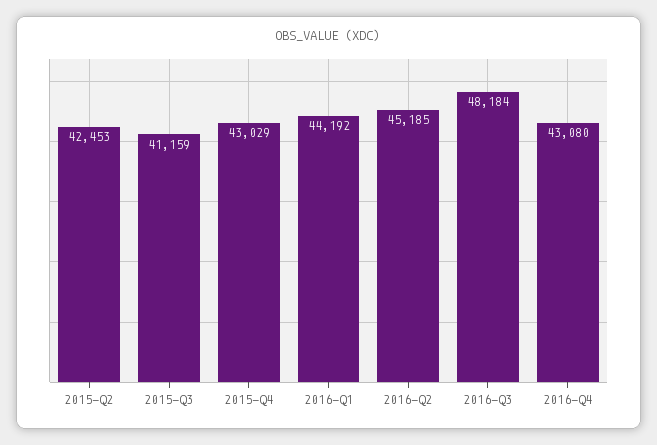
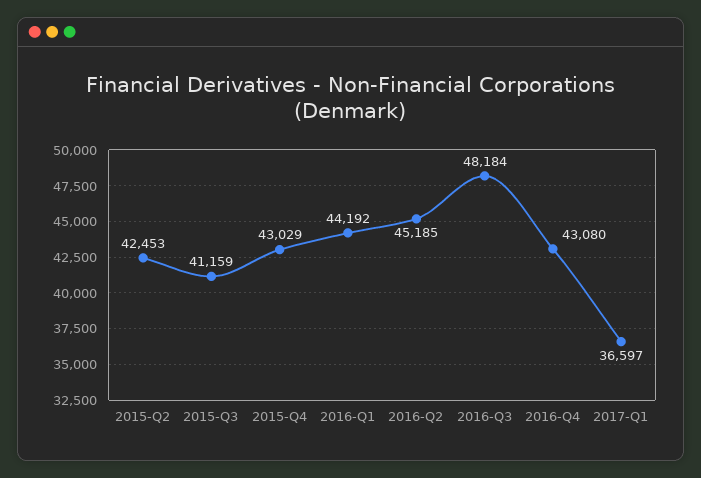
2017-Q1: none -> 36597

